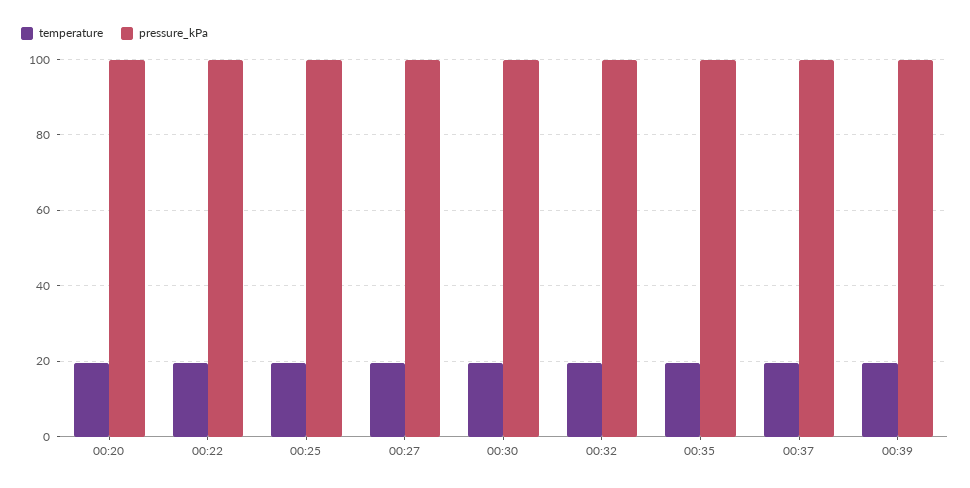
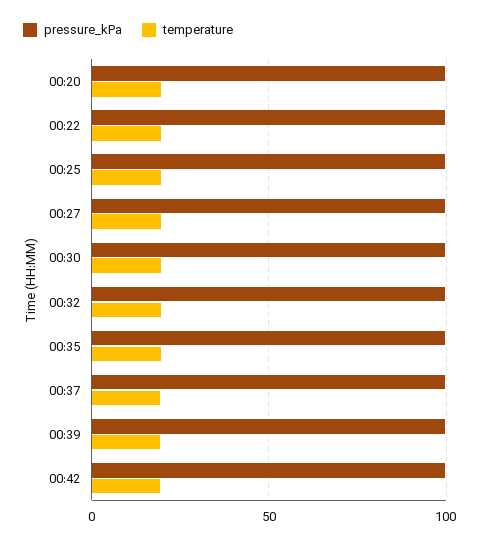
pressure_kPa, 00:42: none -> 100
temperature, 00:42: none -> 20

